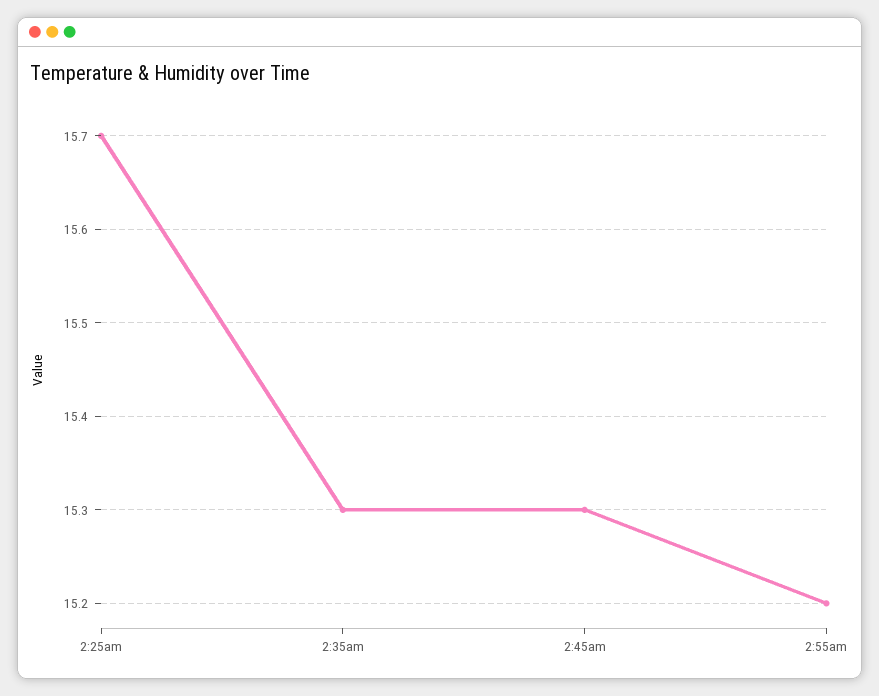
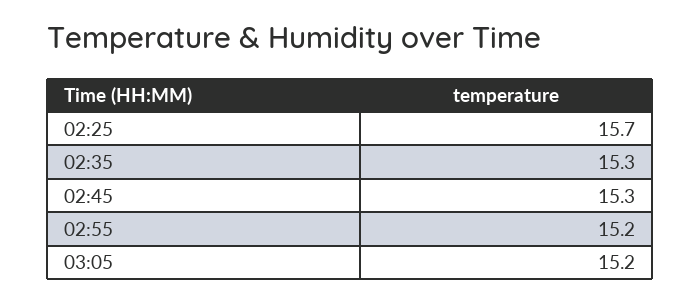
03:05: none -> 15.2

